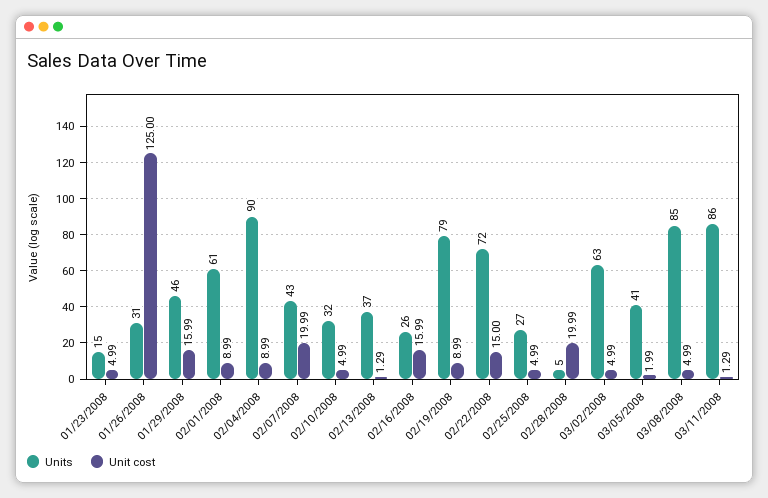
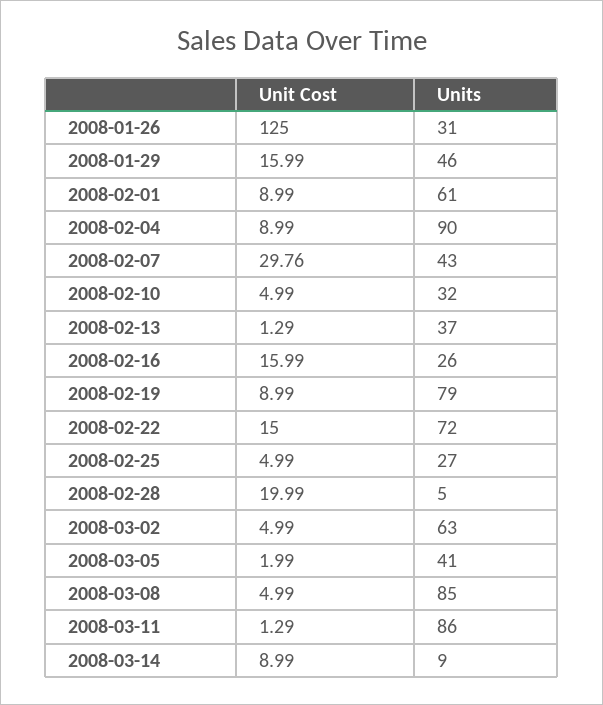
Units, 01/23/2008: 15 -> none
Unit cost, 01/23/2008: 4.99 -> none
Unit cost, 02/07/2008: 19.99 -> 29.76
Unit cost, 2008-03-14: none -> 8.99
Units, 2008-03-14: none -> 9

